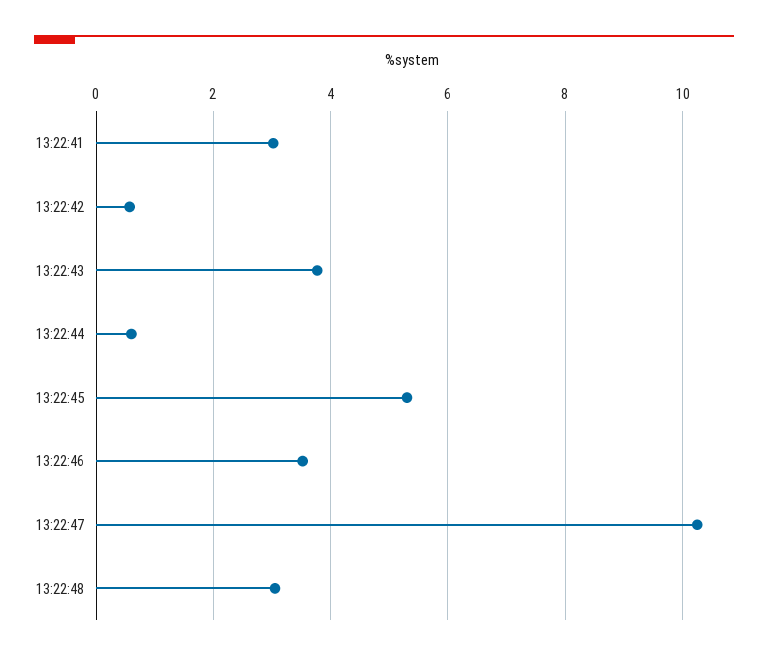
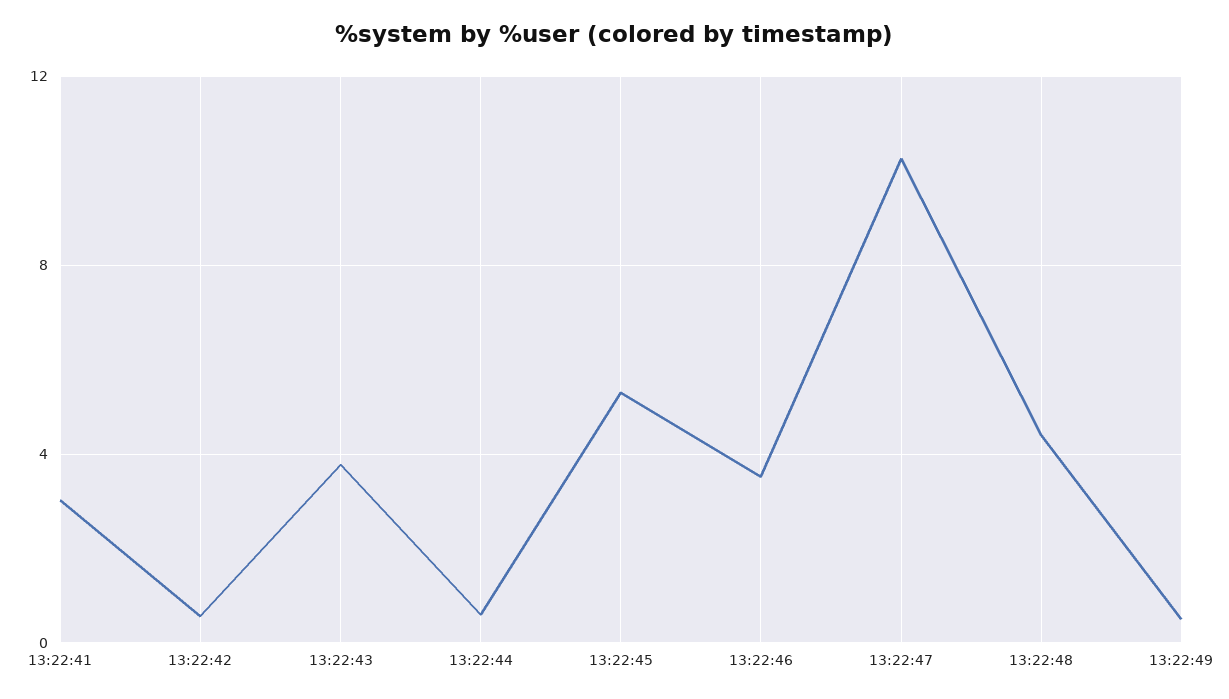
13:22:48: 3 -> 4.5
13:22:49: none -> 0.5

